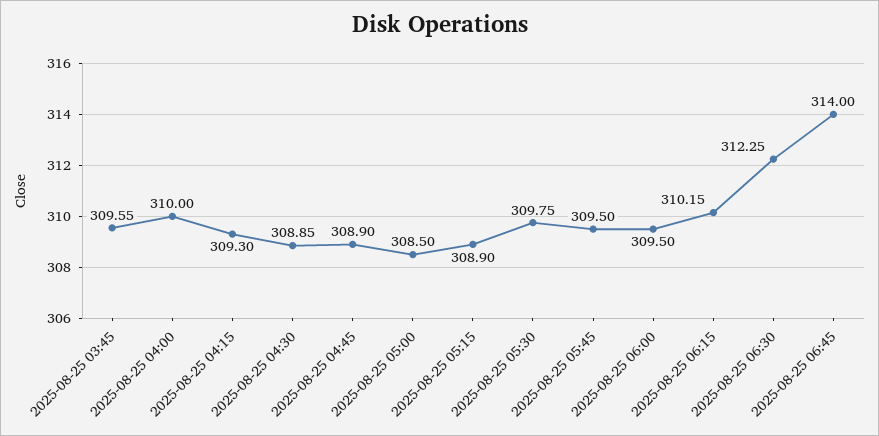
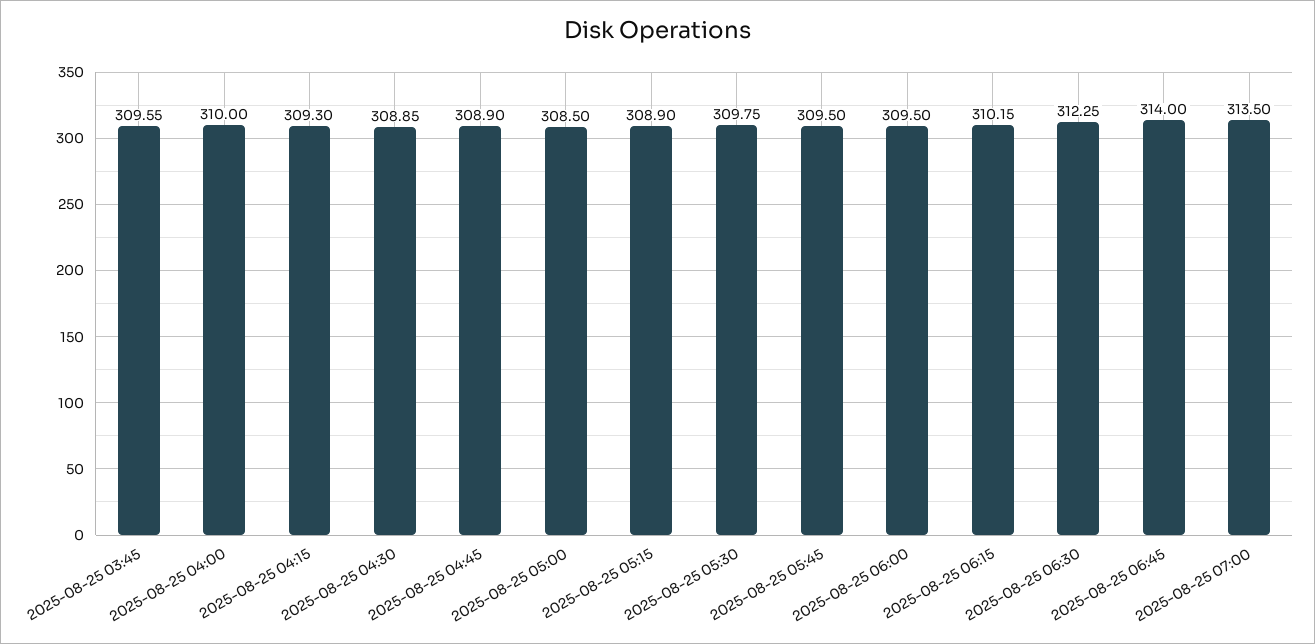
2025-08-25 07:00: none -> 313.5

